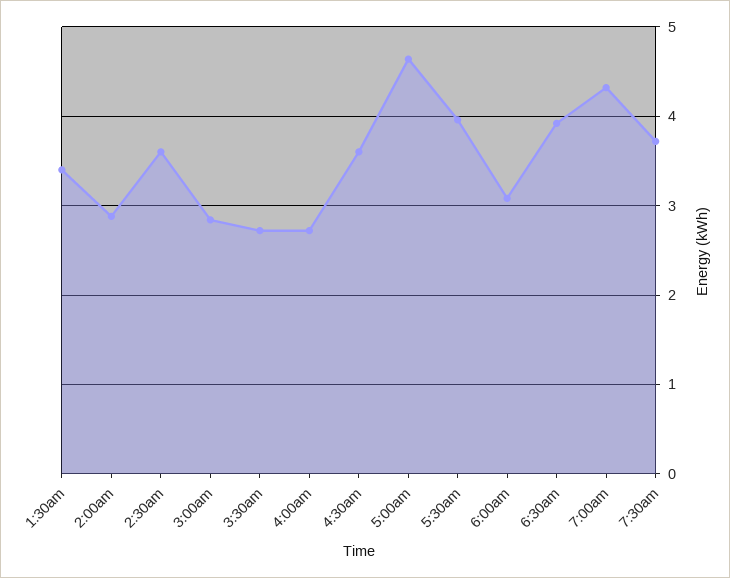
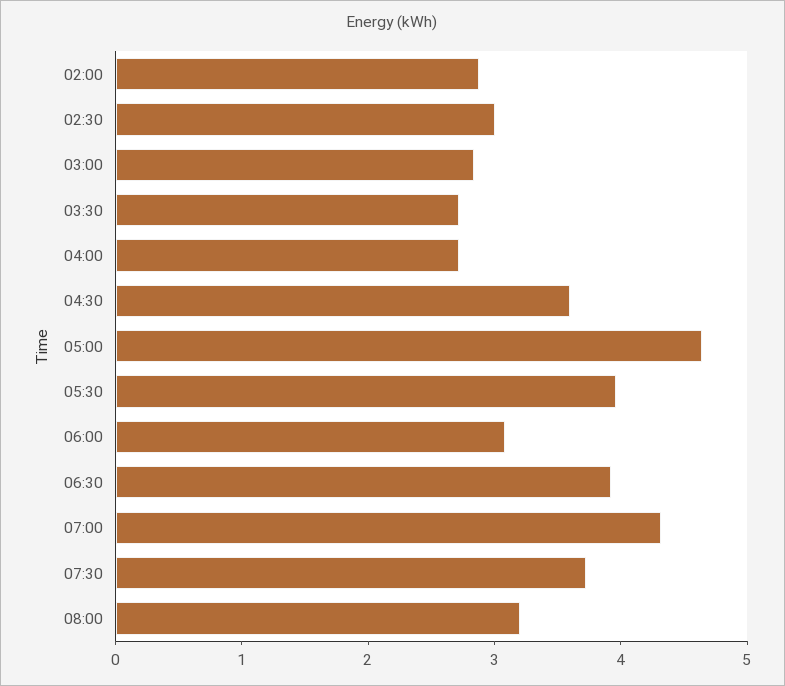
1:30am: 3.4 -> none
2:30am: 3.6 -> 3
08:00: none -> 3.2

